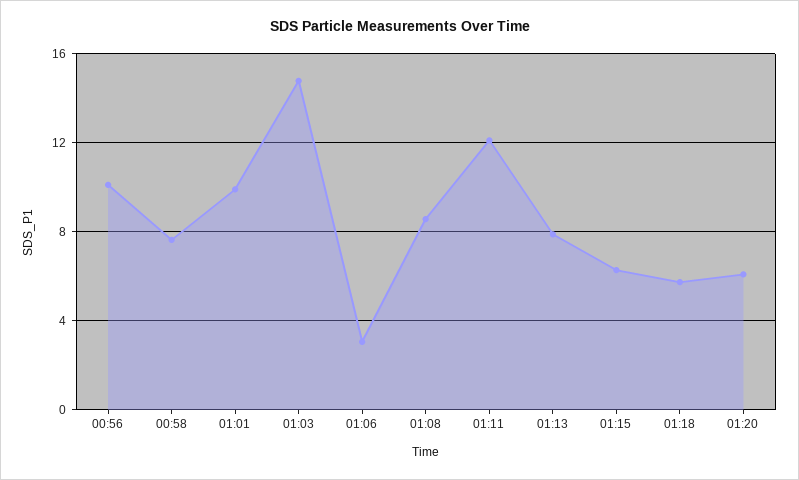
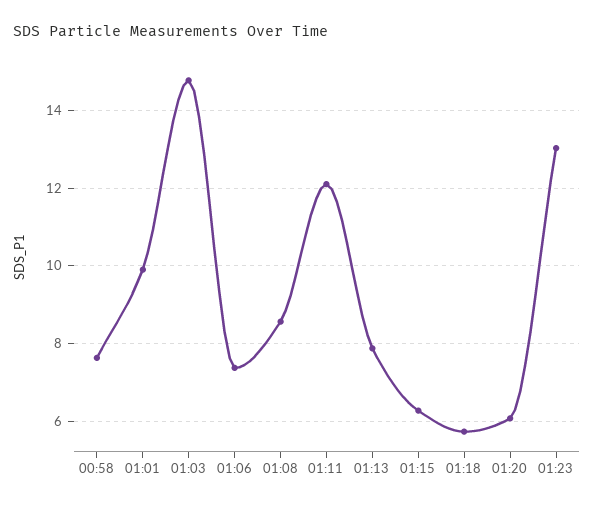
00:56: 10 -> none
01:06: 3 -> 7.4
01:23: none -> 13

